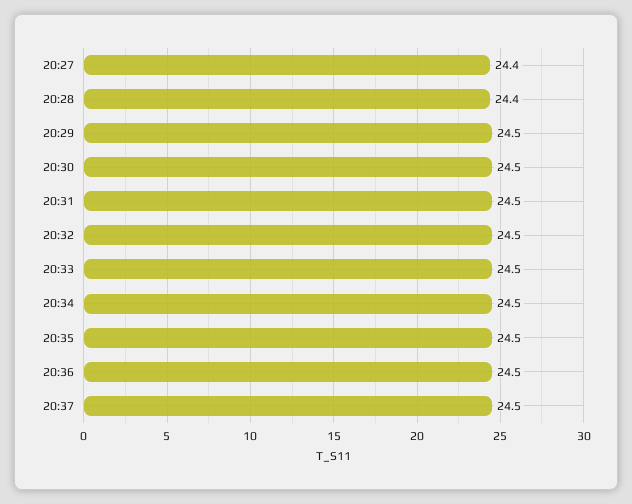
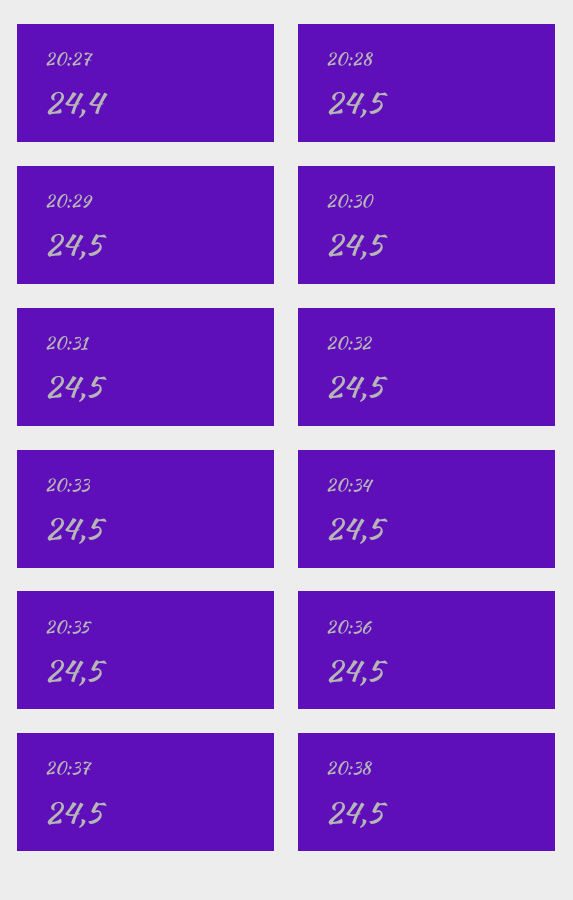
20:28: 24.4 -> 24.5
20:38: none -> 24.5

